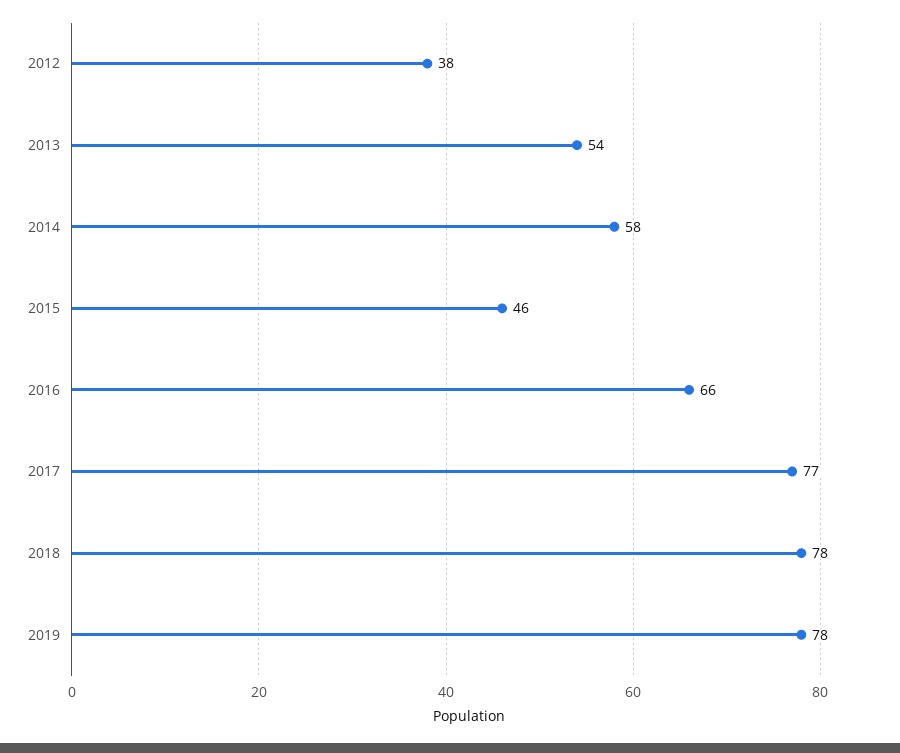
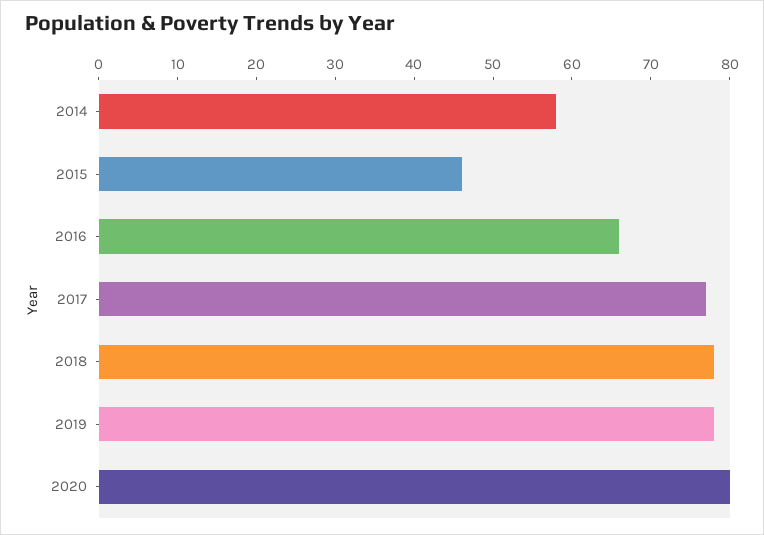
2012: 38 -> none
2013: 54 -> none
2020: none -> 80

